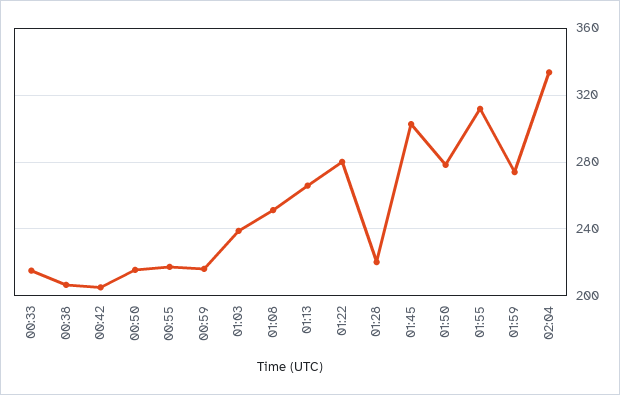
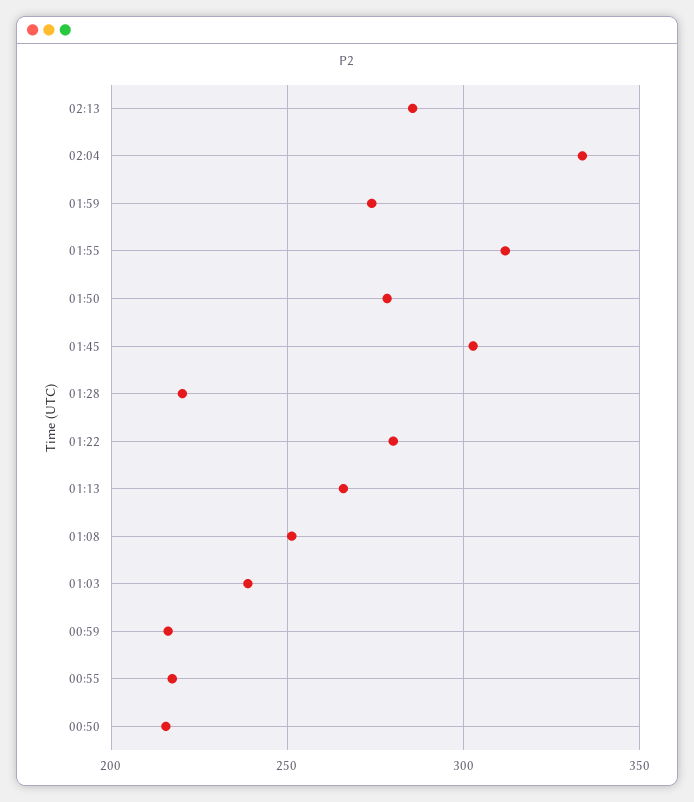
00:33: 215 -> none
00:38: 205 -> none
00:42: 205 -> none
02:13: none -> 285

